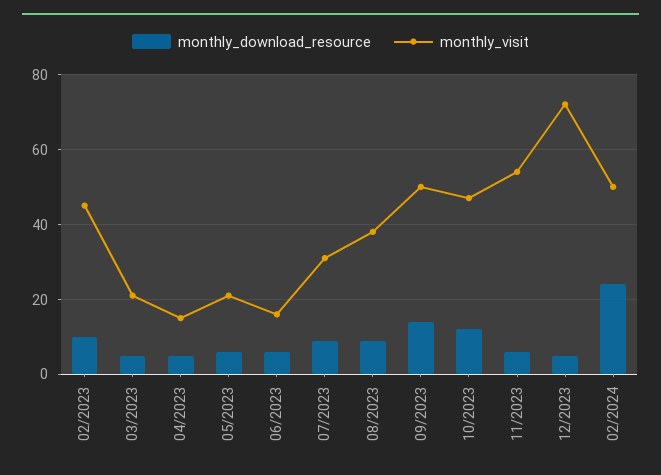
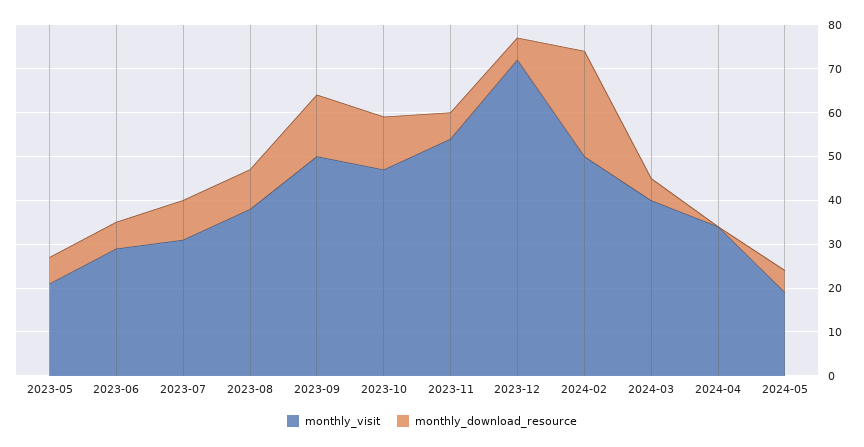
monthly_download_resource, 02/2023: 10 -> none
monthly_visit, 02/2023: 45 -> none
monthly_download_resource, 03/2023: 5 -> none
monthly_visit, 03/2023: 20 -> none
monthly_download_resource, 04/2023: 5 -> none
monthly_visit, 04/2023: 15 -> none
monthly_visit, 06/2023: 15 -> 30
monthly_visit, 2024-03: none -> 40
monthly_download_resource, 2024-03: none -> 5
monthly_visit, 2024-04: none -> 35
monthly_download_resource, 2024-04: none -> 0
monthly_visit, 2024-05: none -> 20
monthly_download_resource, 2024-05: none -> 5

